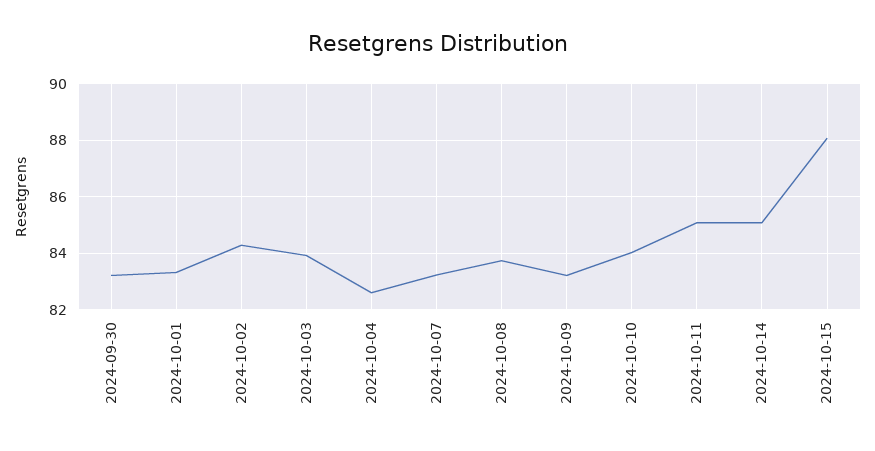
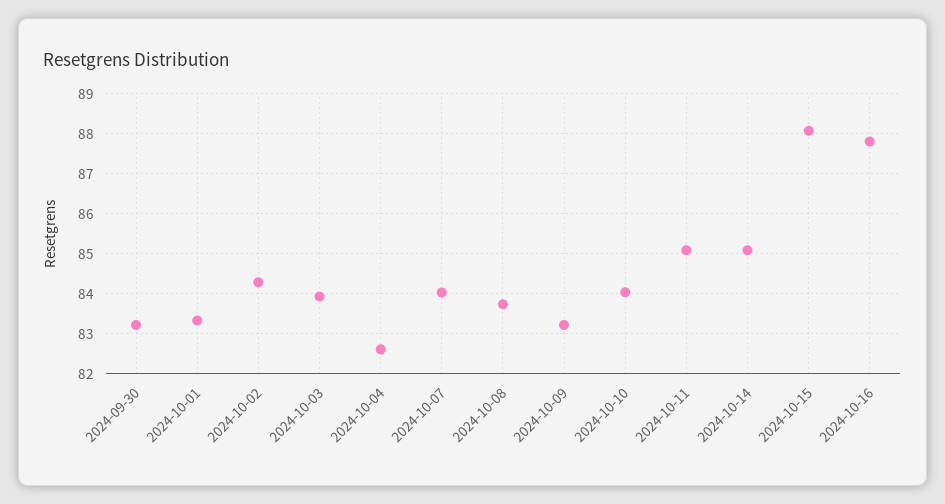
2024-10-07: 83.25 -> 84
2024-10-16: none -> 87.8

